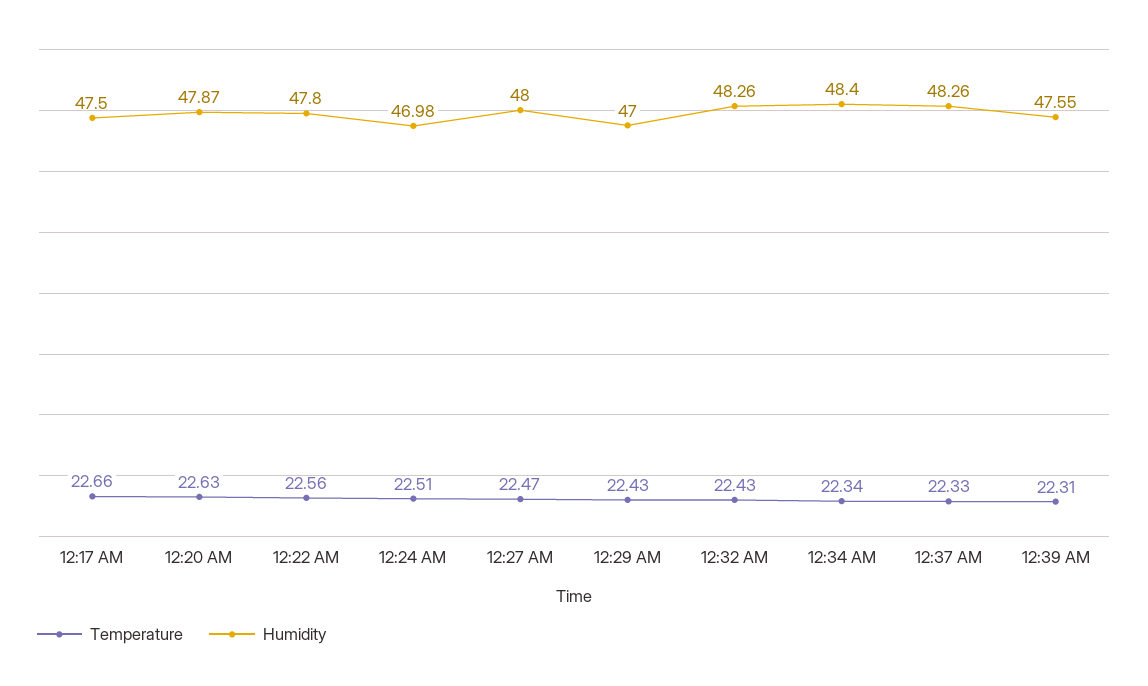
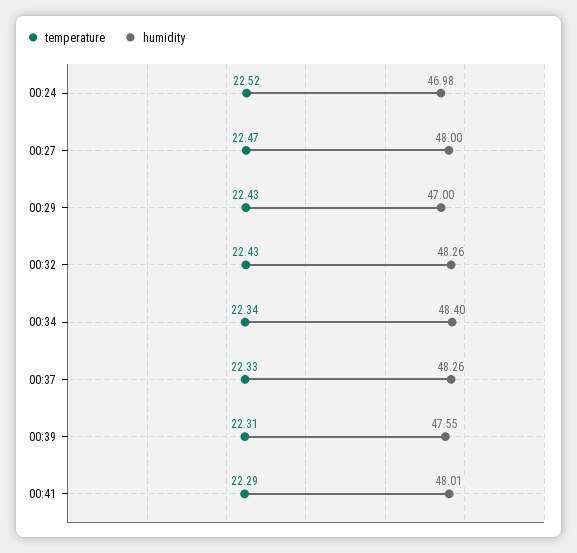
Temperature, 12:17 AM: 22.66 -> none
Humidity, 12:17 AM: 47.5 -> none
Temperature, 12:20 AM: 22.63 -> none
Humidity, 12:20 AM: 47.87 -> none
Temperature, 12:22 AM: 22.56 -> none
Humidity, 12:22 AM: 47.8 -> none
Temperature, 12:24 AM: 22.51 -> 22.52
Temperature, 00:41: none -> 22.29
Humidity, 00:41: none -> 48.01

